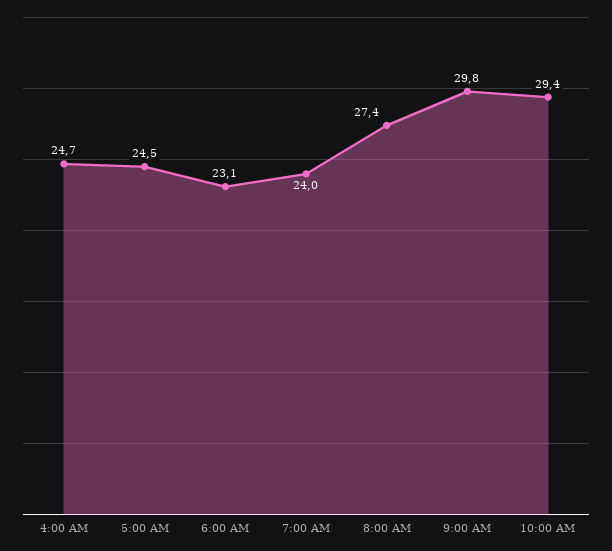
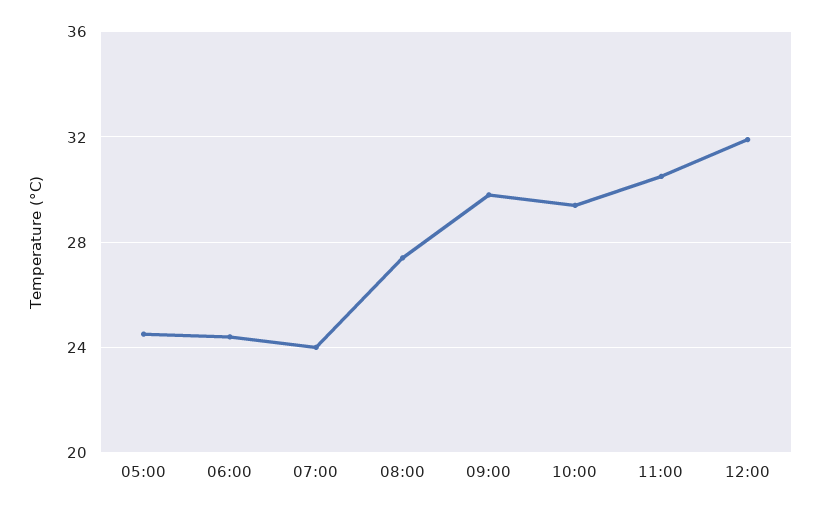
4:00 AM: 24.7 -> none
6:00 AM: 23.1 -> 24.5
11:00: none -> 30.5
12:00: none -> 32

